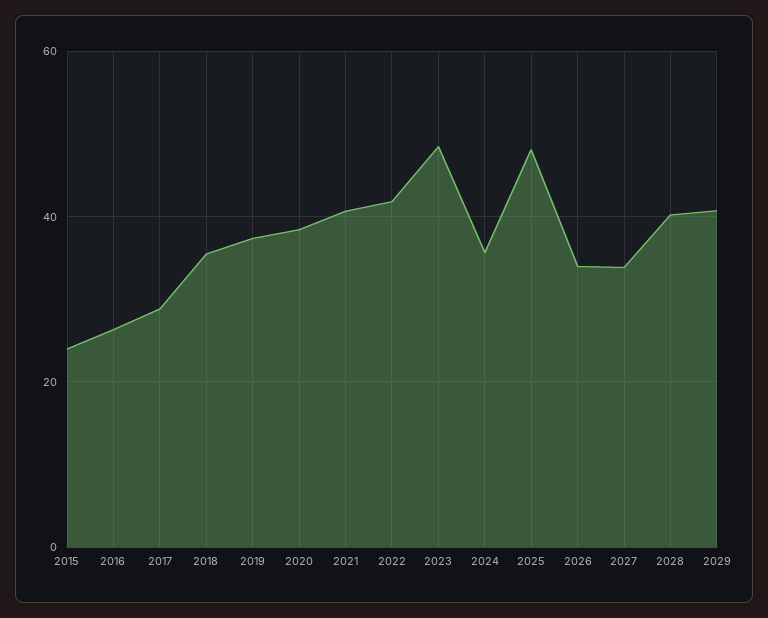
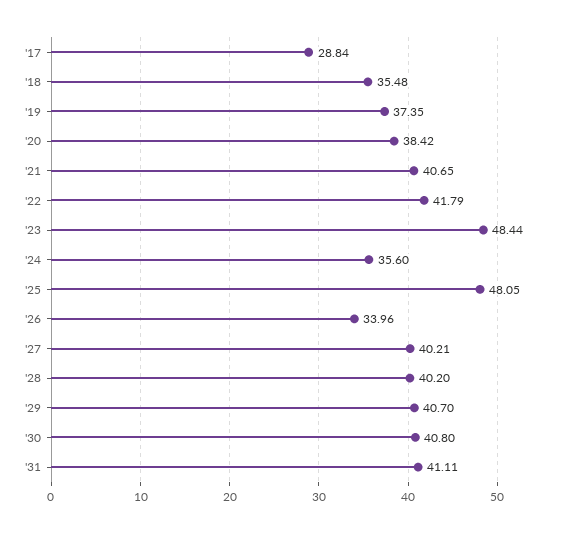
2015: 24 -> none
2016: 26 -> none
2027: 34 -> 40.21
'30: none -> 40.8
'31: none -> 41.11

